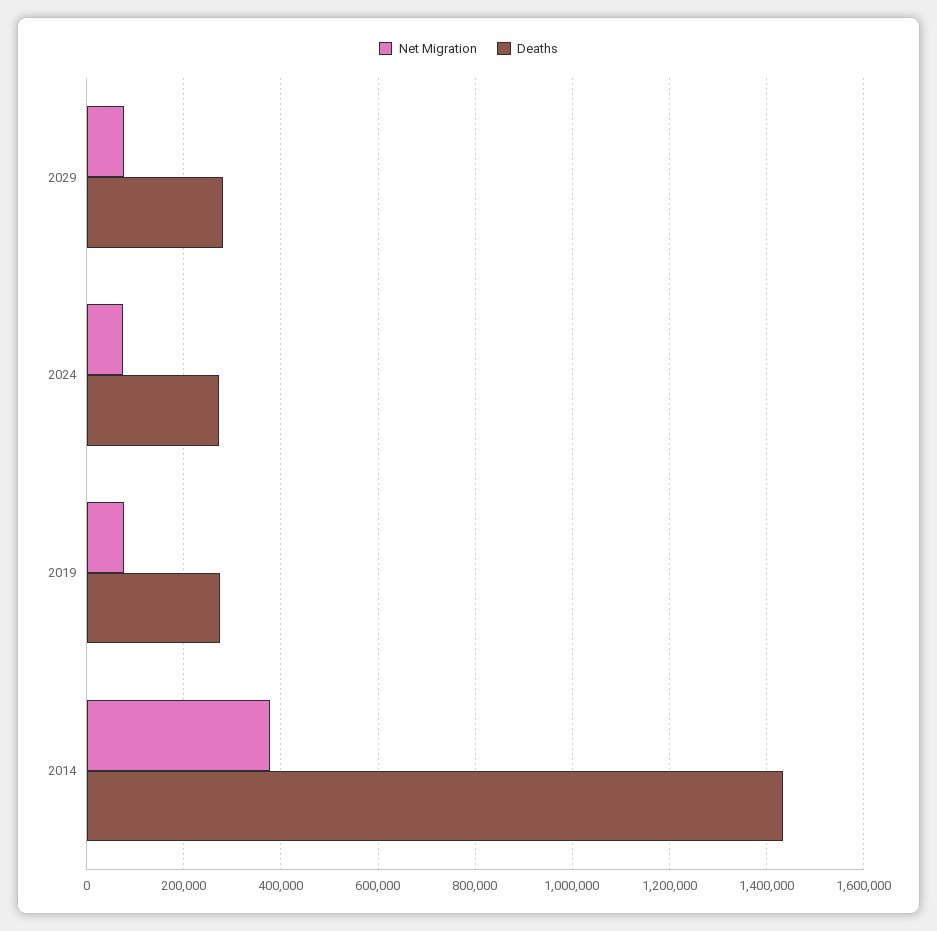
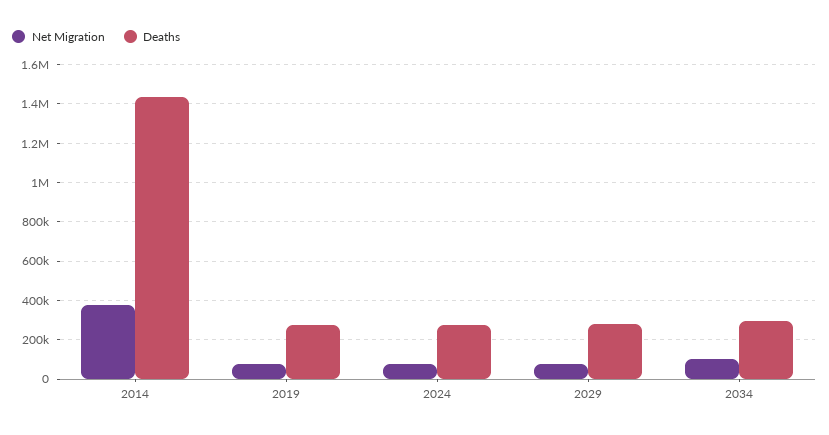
Net Migration, 2034: none -> 100000
Deaths, 2034: none -> 300000

